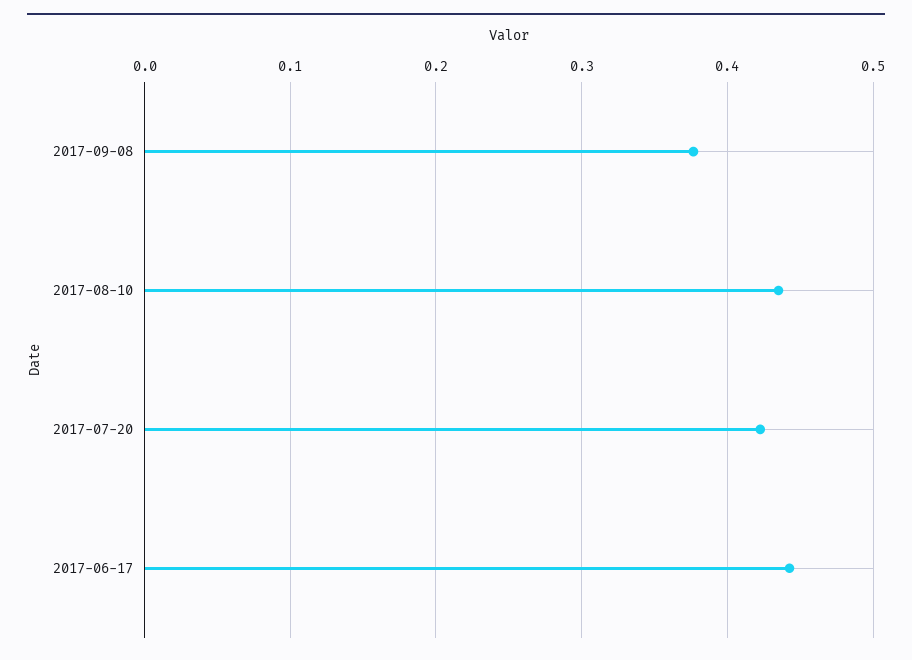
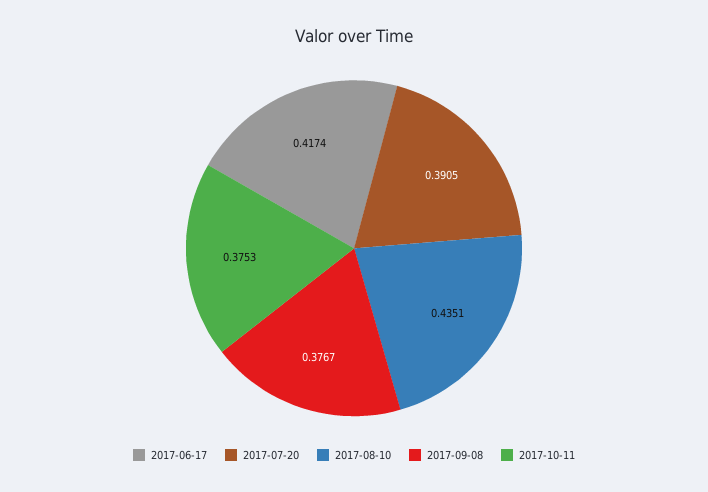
2017-07-20: 0.42 -> 0.3905
2017-06-17: 0.44 -> 0.4174
2017-10-11: none -> 0.3753

